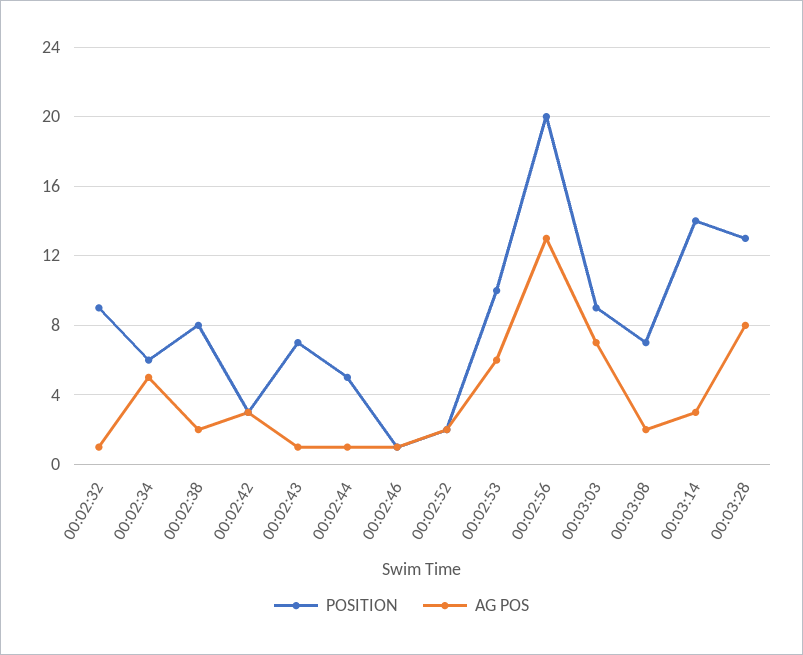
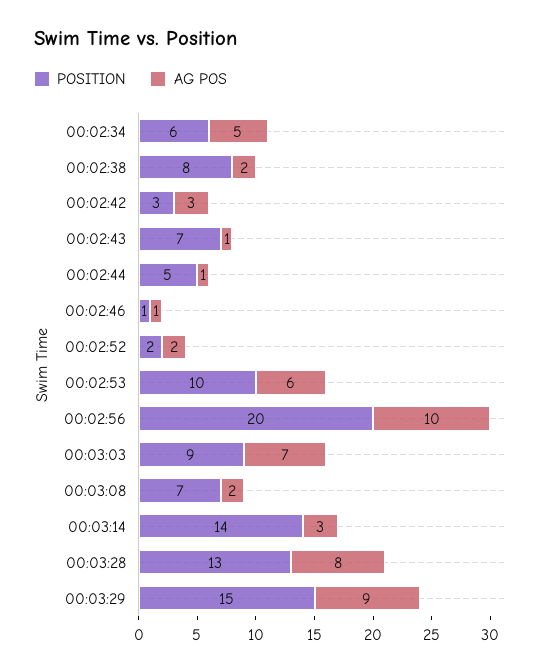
POSITION, 00:02:32: 9 -> none
AG POS, 00:02:32: 1 -> none
AG POS, 00:02:56: 13 -> 10
POSITION, 00:03:29: none -> 15
AG POS, 00:03:29: none -> 9

